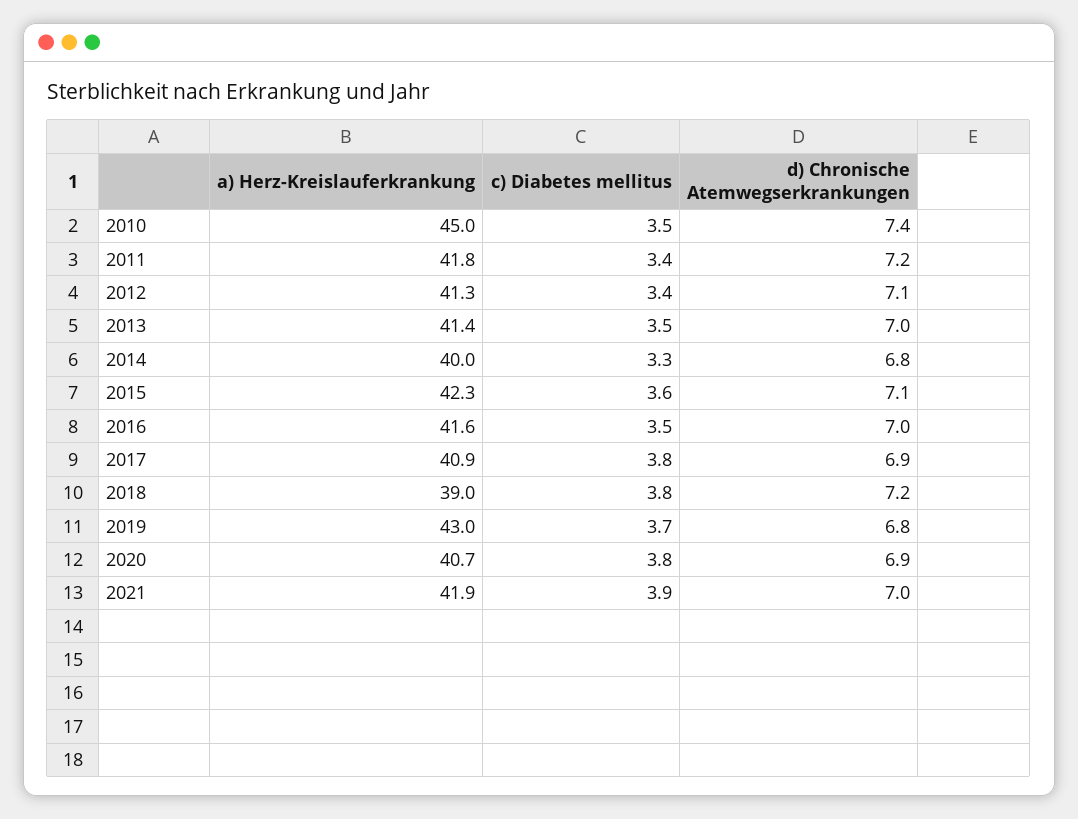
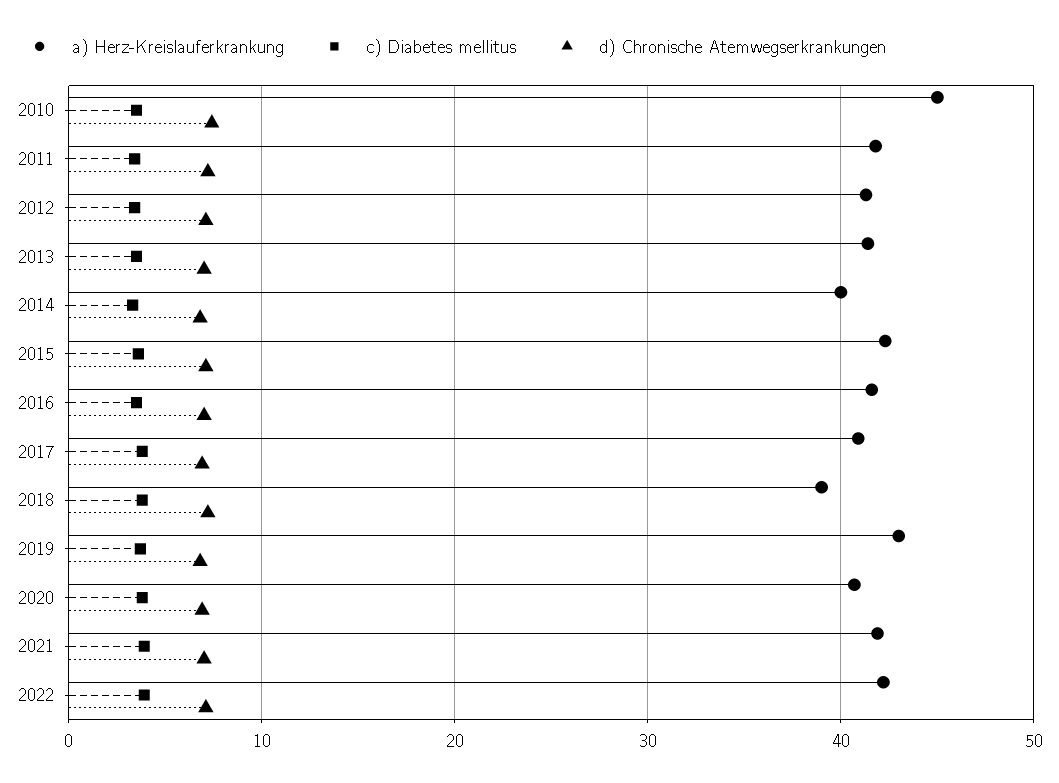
a) Herz-Kreislauferkrankung, 2022: none -> 42
c) Diabetes mellitus, 2022: none -> 4
d) Chronische Atemwegserkrankungen, 2022: none -> 7

